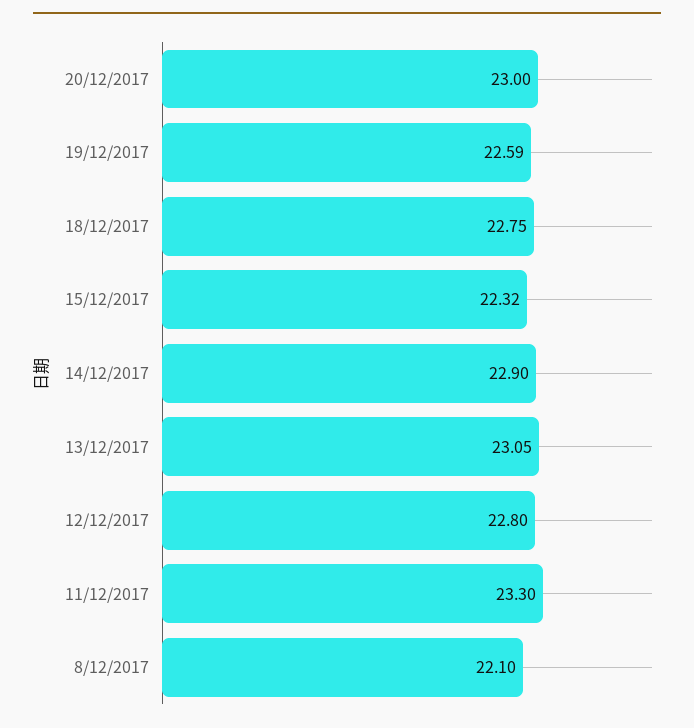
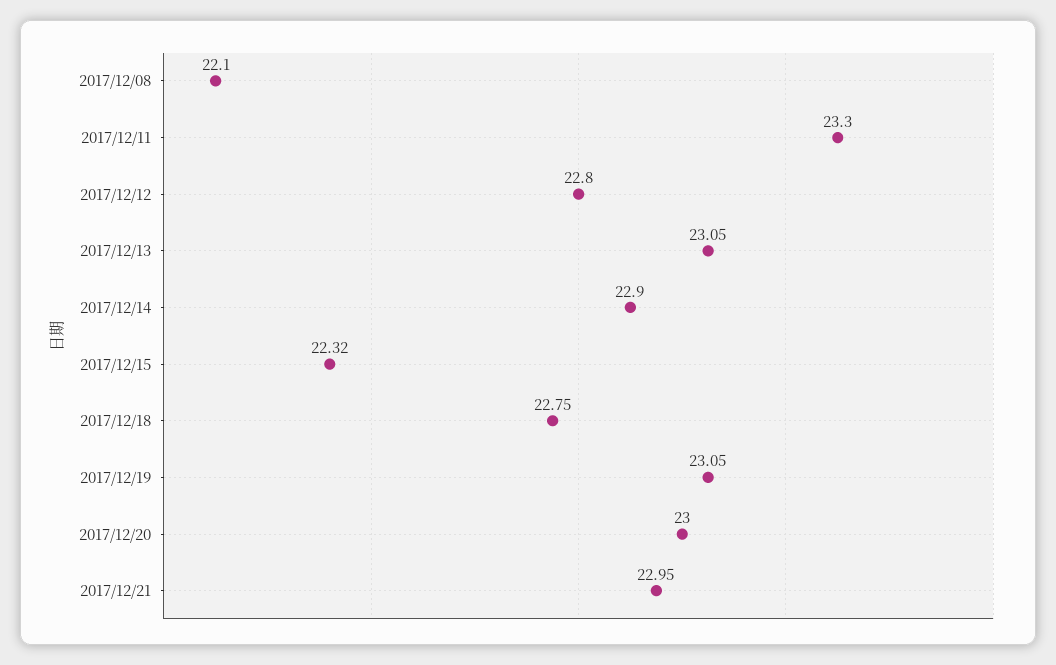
19/12/2017: 22.59 -> 23.05
2017/12/21: none -> 22.95

